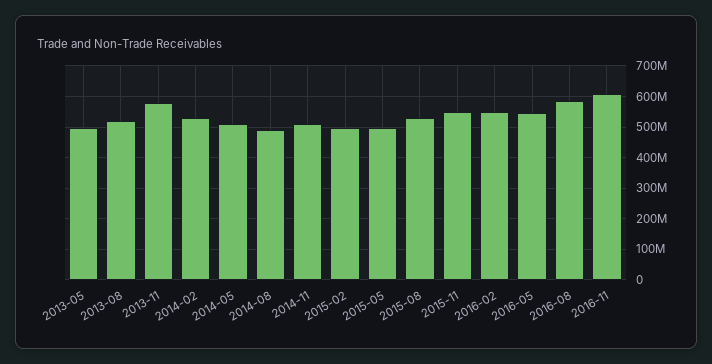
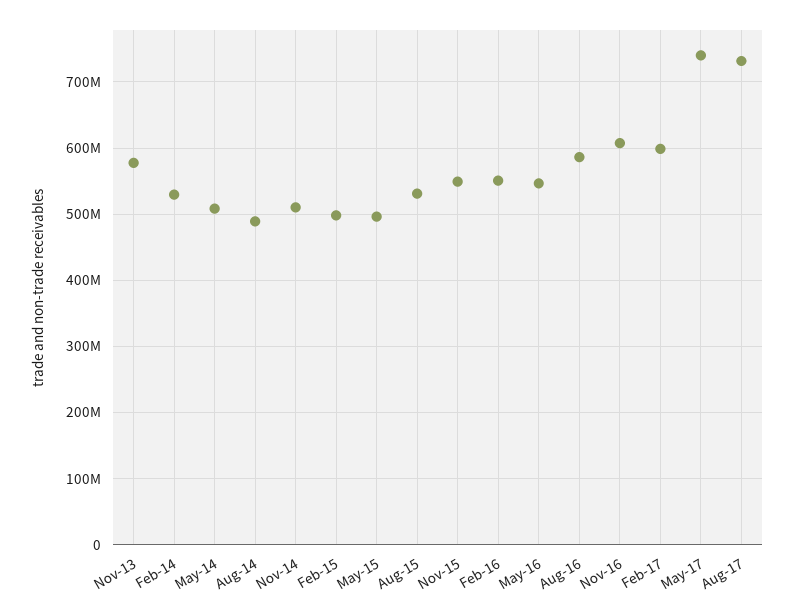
2013-05: 500000000 -> none
2013-08: 520000000 -> none
Feb-17: none -> 600000000
May-17: none -> 740000000
Aug-17: none -> 730000000

